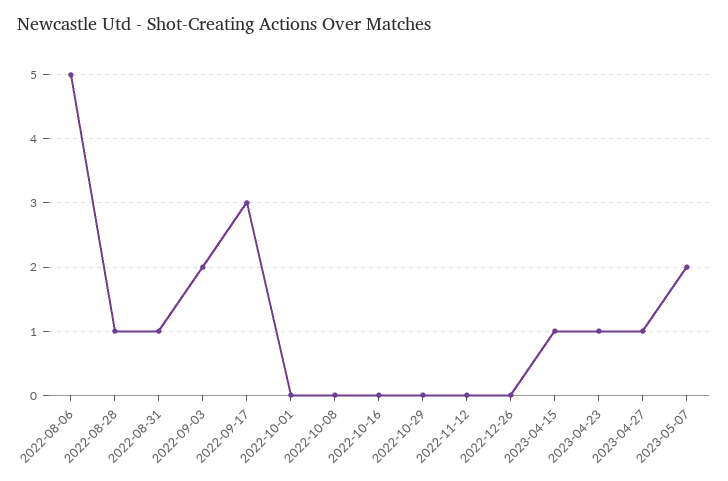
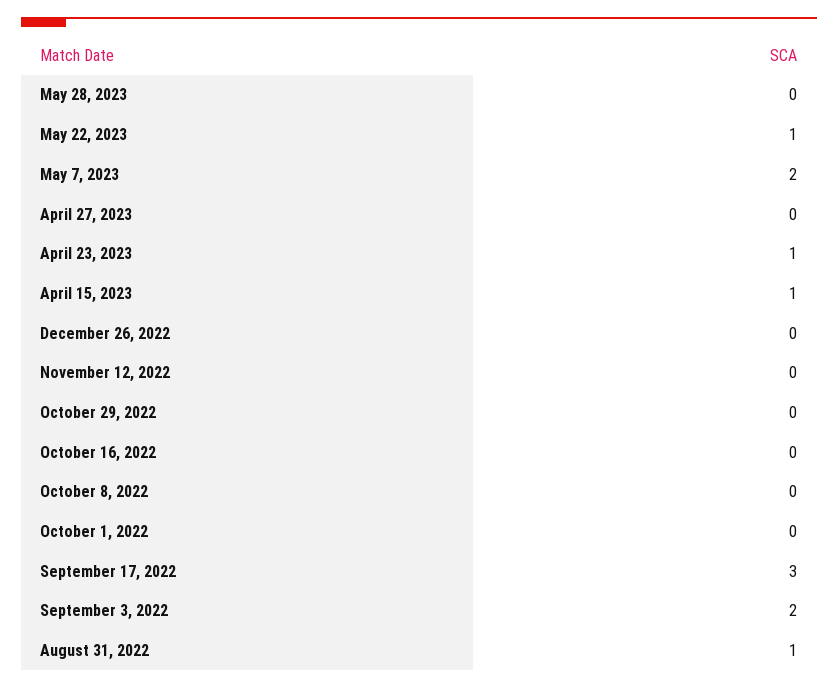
2022-08-06: 5 -> none
2022-08-28: 1 -> none
2023-04-27: 1 -> 0
May 28, 2023: none -> 0
May 22, 2023: none -> 1

